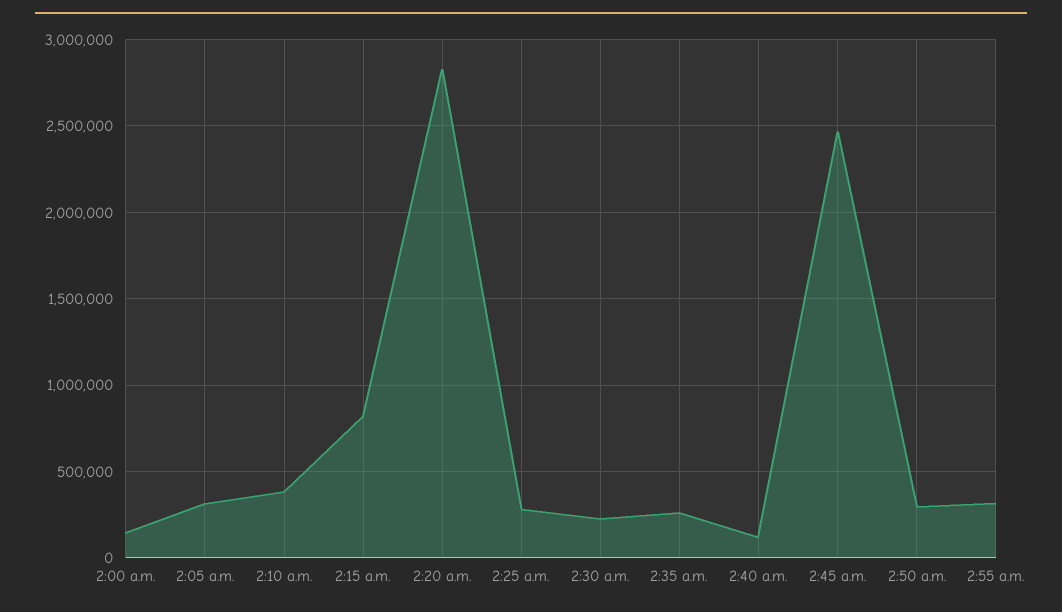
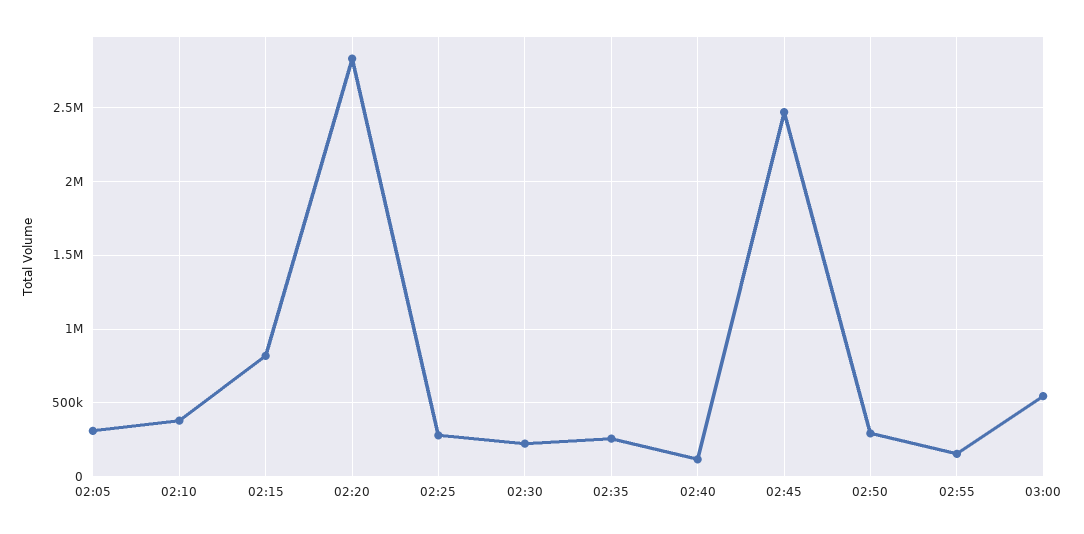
2:00 a.m.: 150000 -> none
2:55 a.m.: 300000 -> 150000
03:00: none -> 550000

